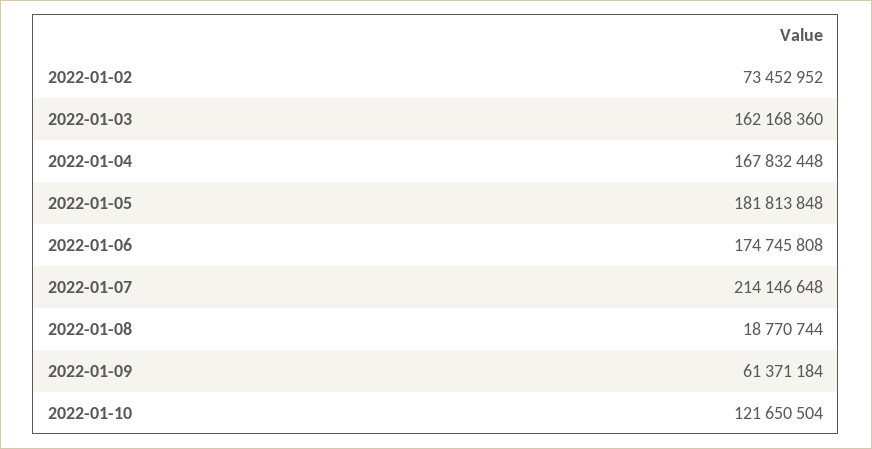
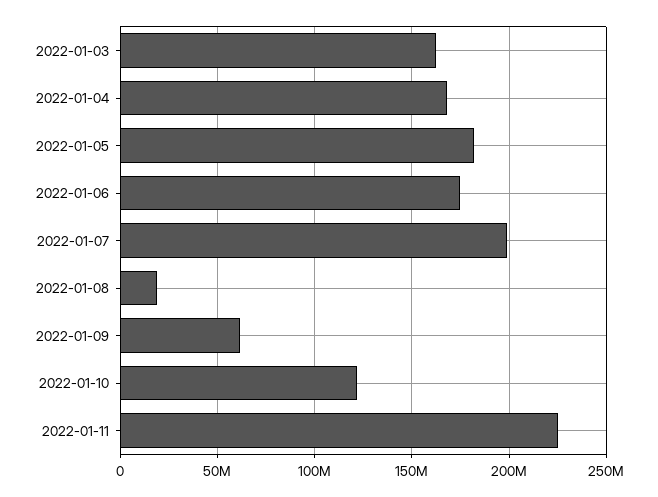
2022-01-02: 73452952 -> none
2022-01-07: 214146648 -> 200000000
2022-01-11: none -> 225000000

